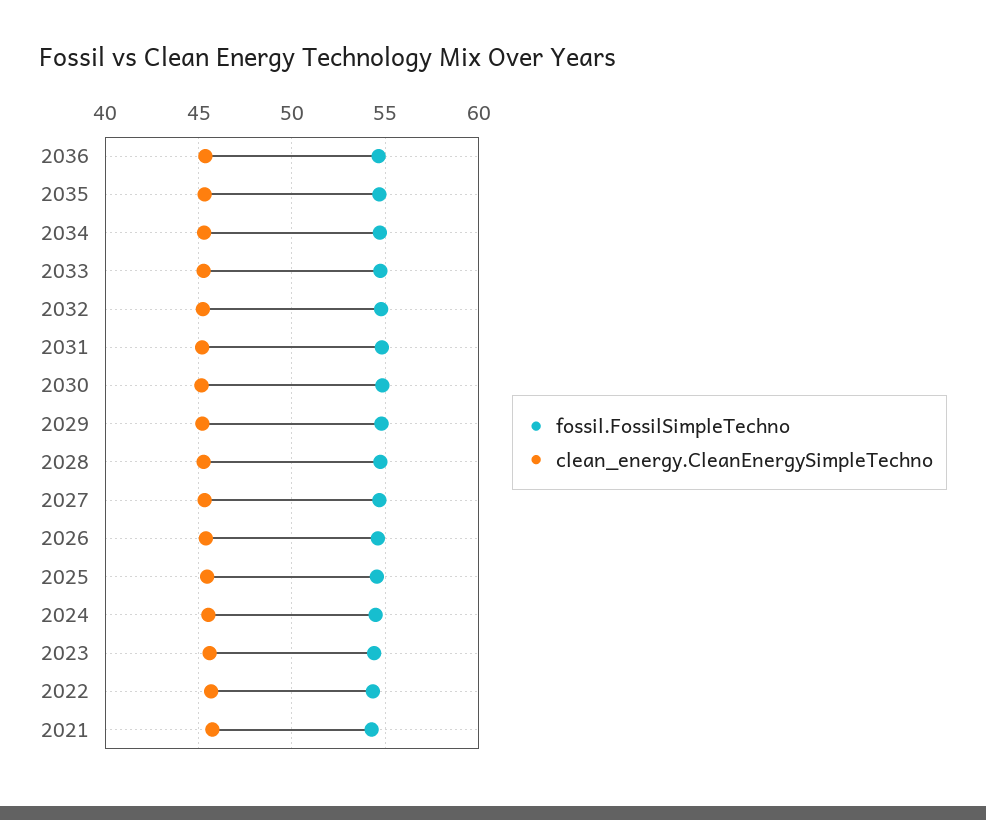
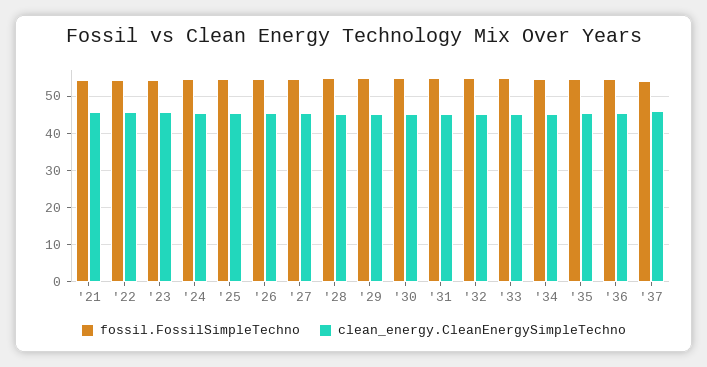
fossil.FossilSimpleTechno, '37: none -> 54
clean_energy.CleanEnergySimpleTechno, '37: none -> 46

